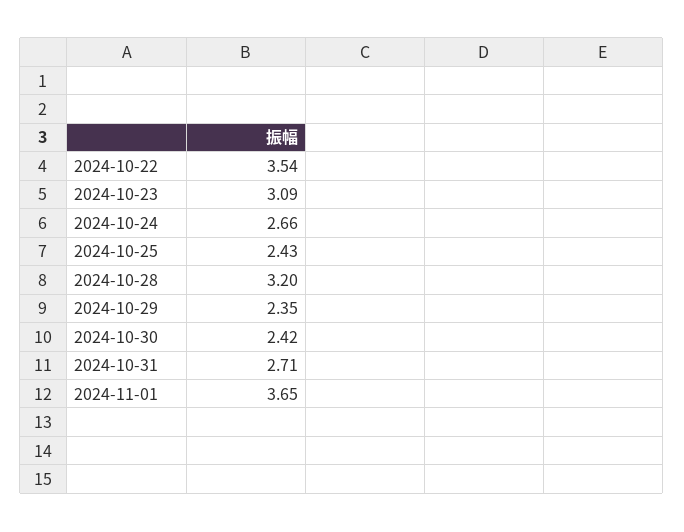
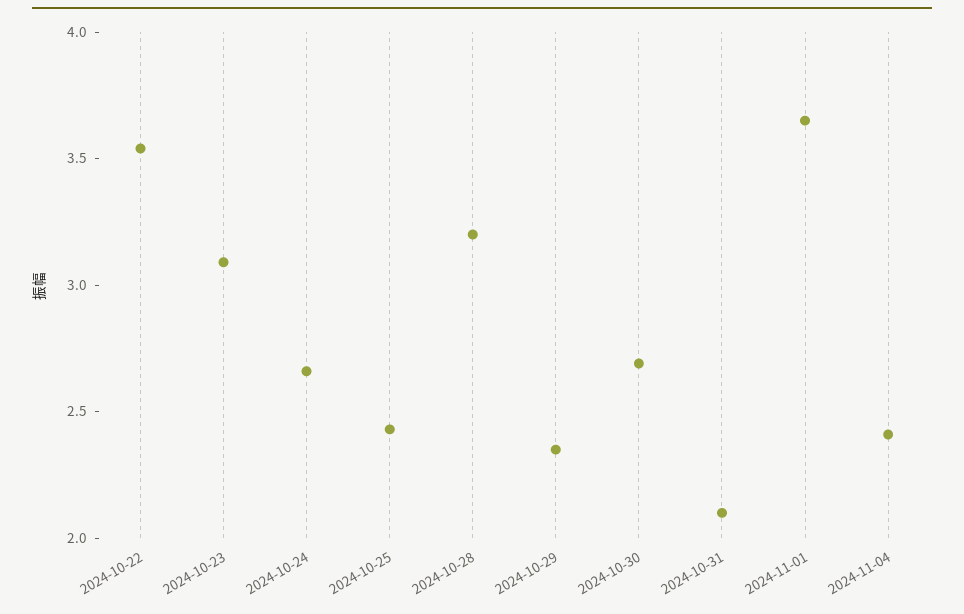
2024-10-30: 2.42 -> 2.7
2024-10-31: 2.71 -> 2.1
2024-11-04: none -> 2.4

